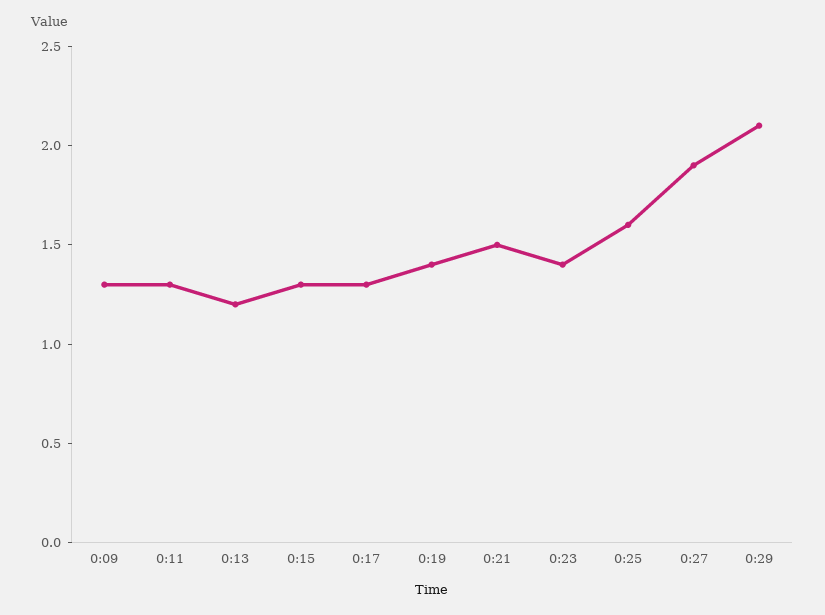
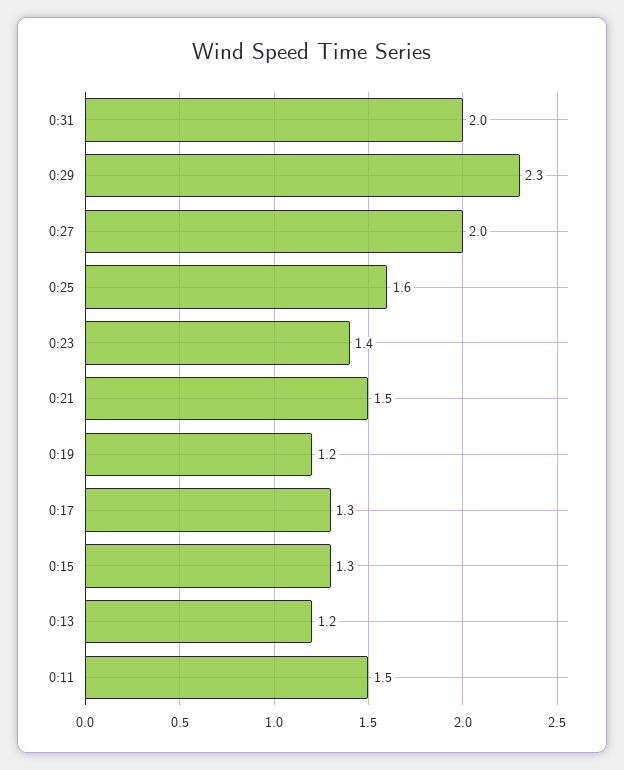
0:09: 1.3 -> none
0:11: 1.3 -> 1.5
0:19: 1.4 -> 1.2
0:27: 1.9 -> 2
0:29: 2.1 -> 2.3
0:31: none -> 2

